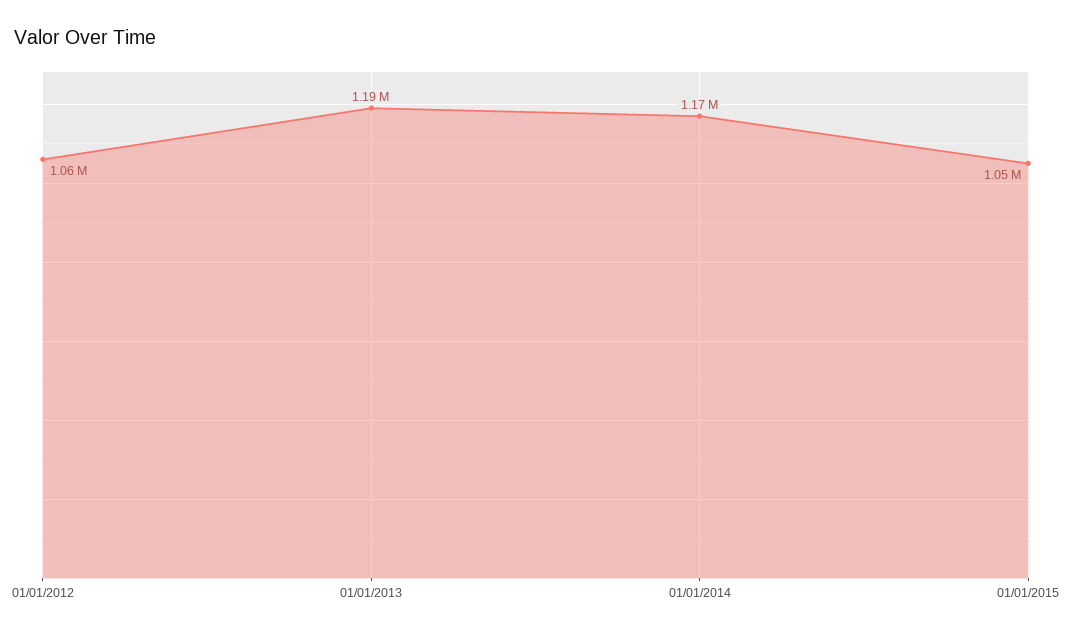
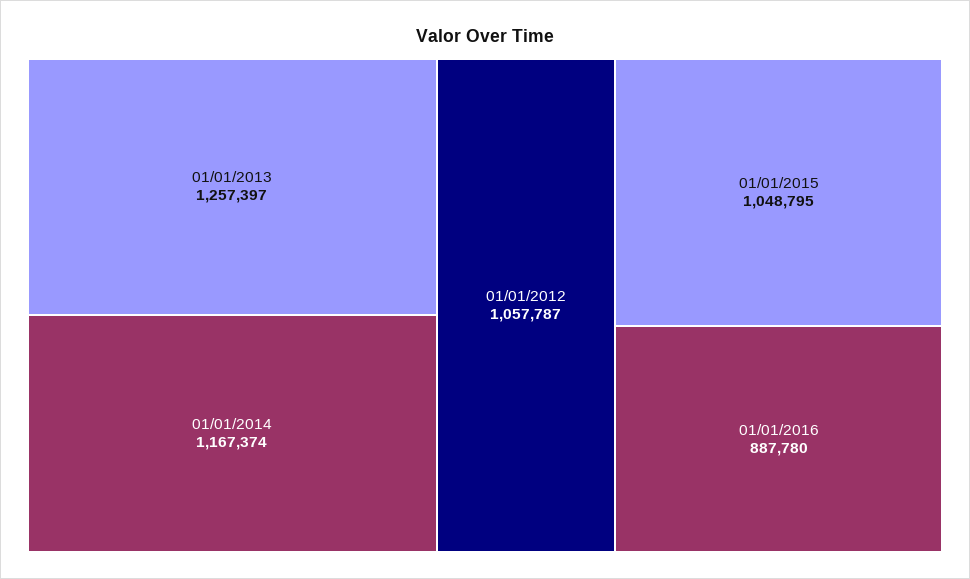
01/01/2013: 1190000 -> 1257397
01/01/2016: none -> 887780

